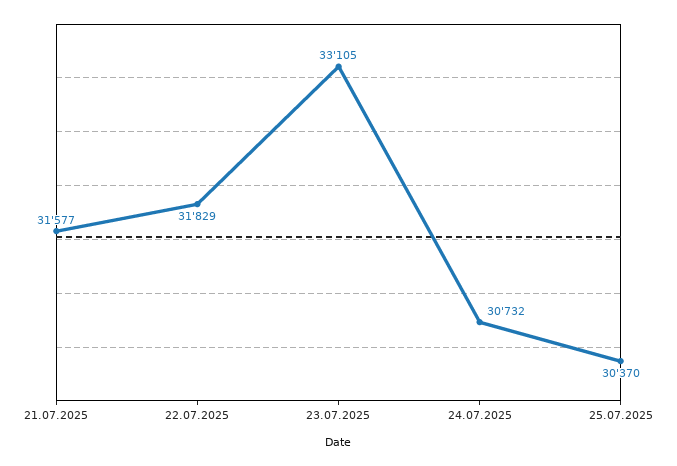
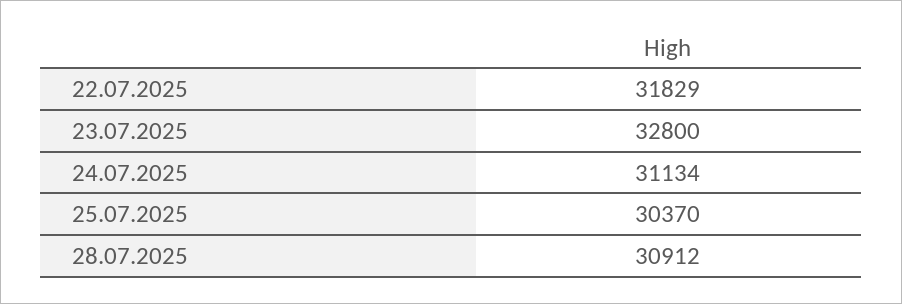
21.07.2025: 31577 -> none
23.07.2025: 33105 -> 32800
24.07.2025: 30732 -> 31134
28.07.2025: none -> 30912

